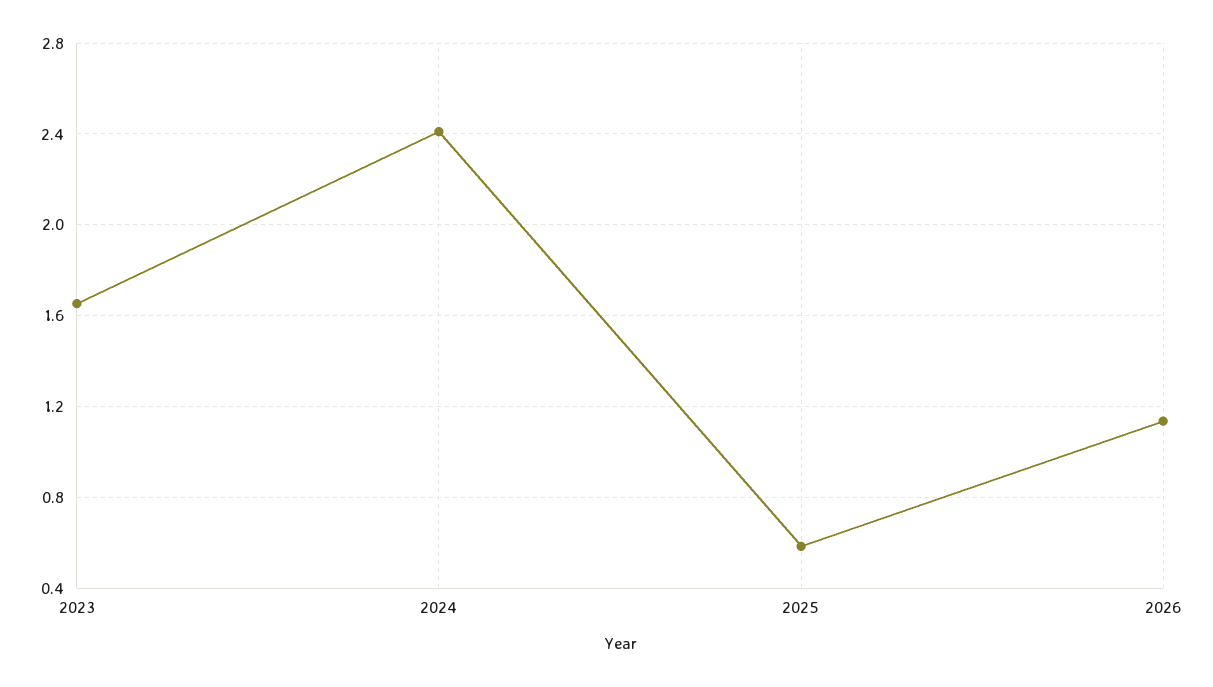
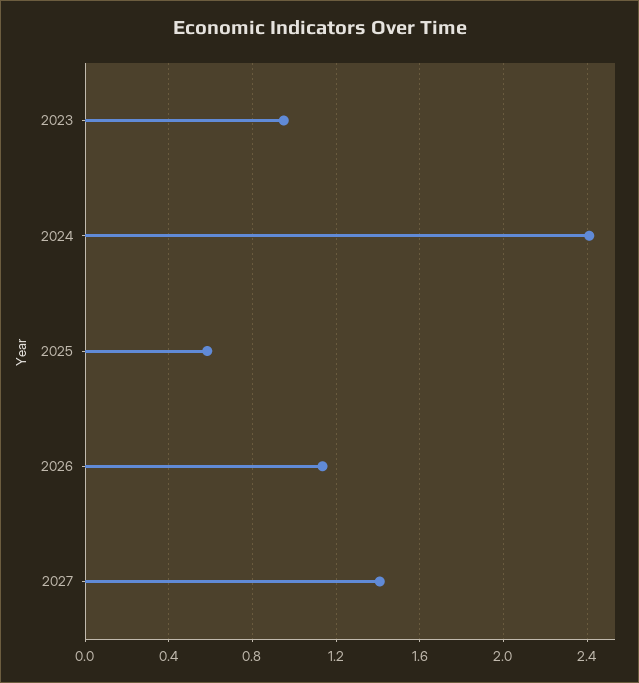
2023: 1.65 -> 0.95
2027: none -> 1.4

